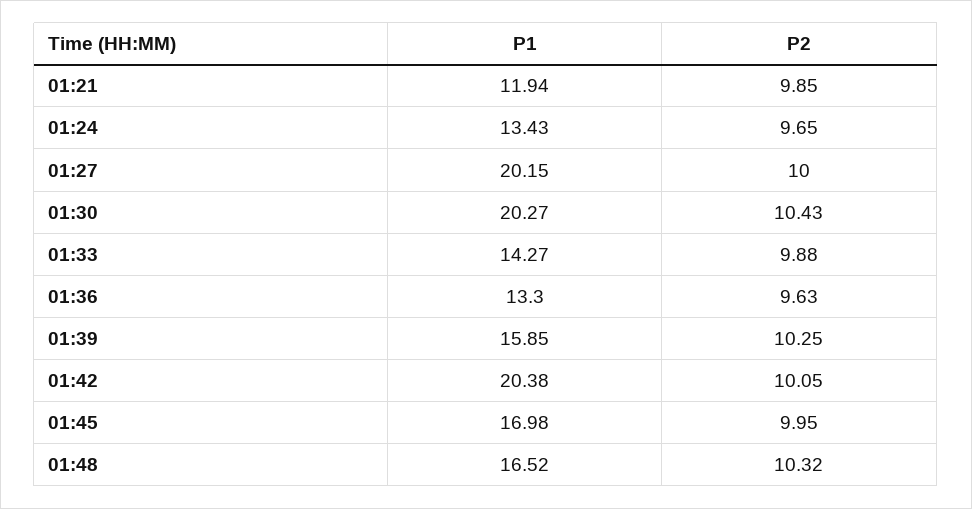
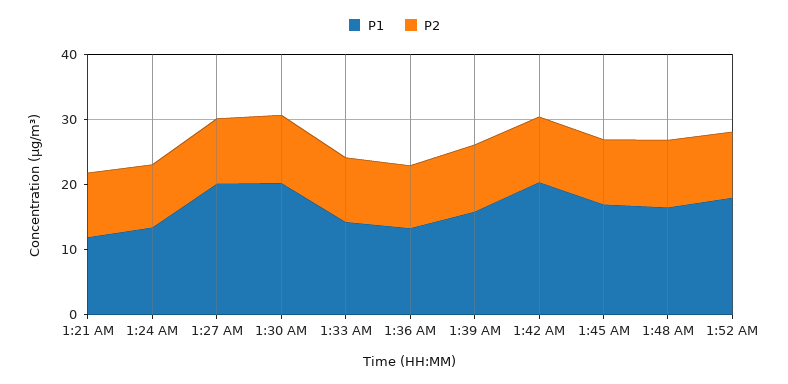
P1, 1:52 AM: none -> 18
P2, 1:52 AM: none -> 10

